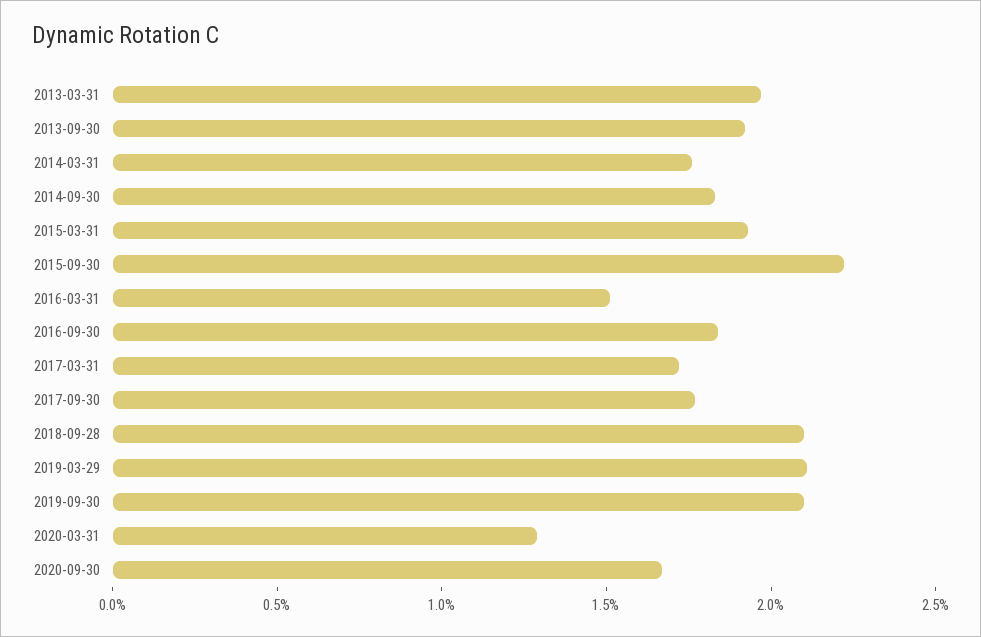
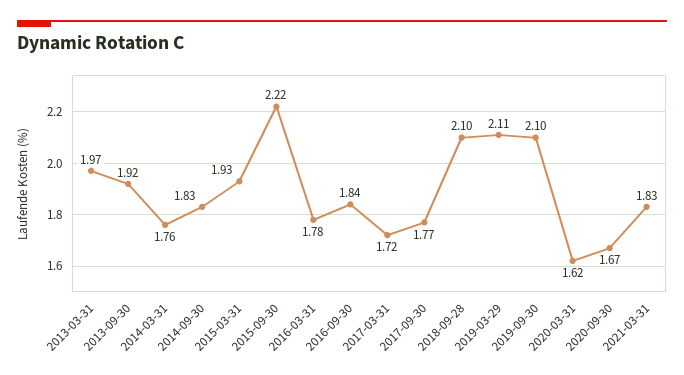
2016-03-31: 1.5 -> 1.78
2020-03-31: 1.3 -> 1.62
2021-03-31: none -> 1.83

